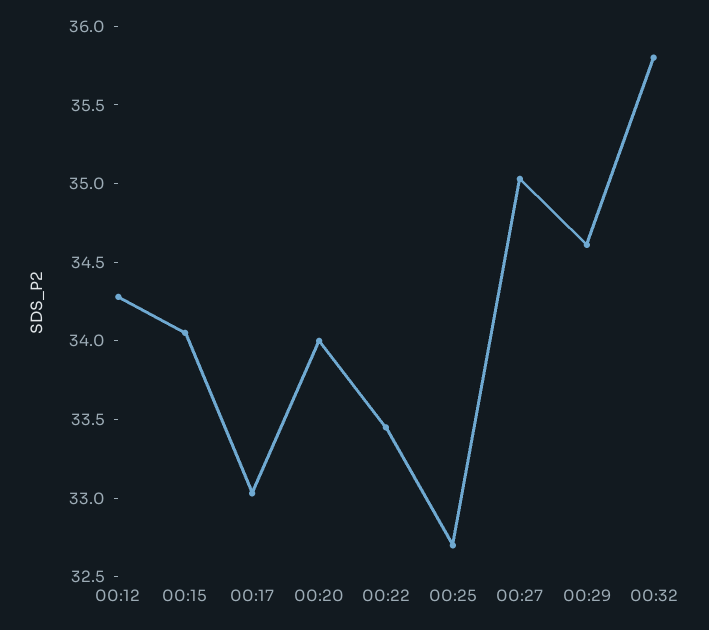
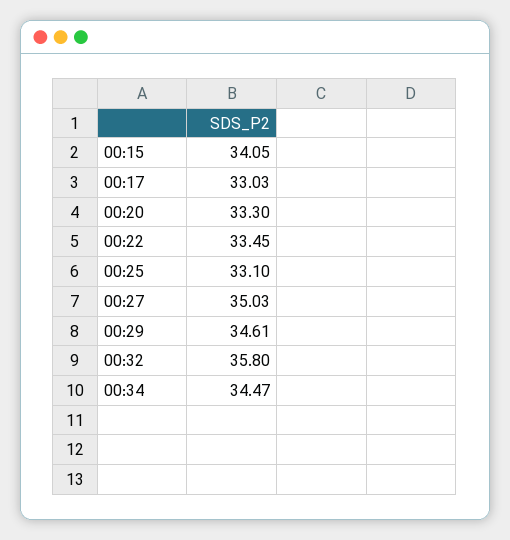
00:12: 34.3 -> none
00:20: 34 -> 33.3
00:25: 32.7 -> 33.1
00:34: none -> 34.47

